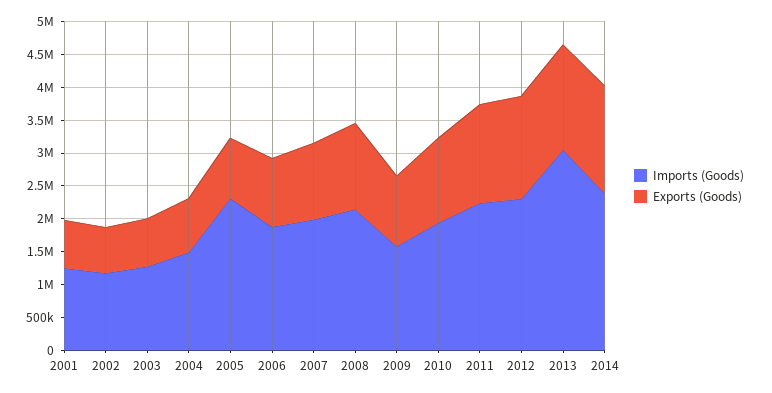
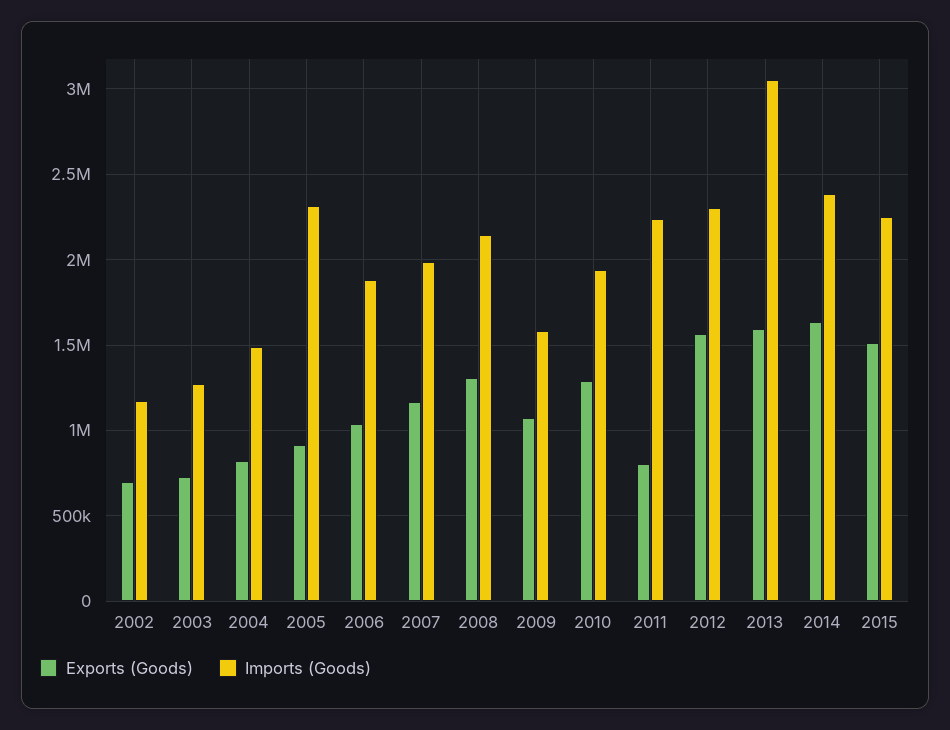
Imports (Goods), 2001: 1250000 -> none
Exports (Goods), 2001: 750000 -> none
Exports (Goods), 2011: 1500000 -> 800000
Exports (Goods), 2015: none -> 1500000
Imports (Goods), 2015: none -> 2250000

